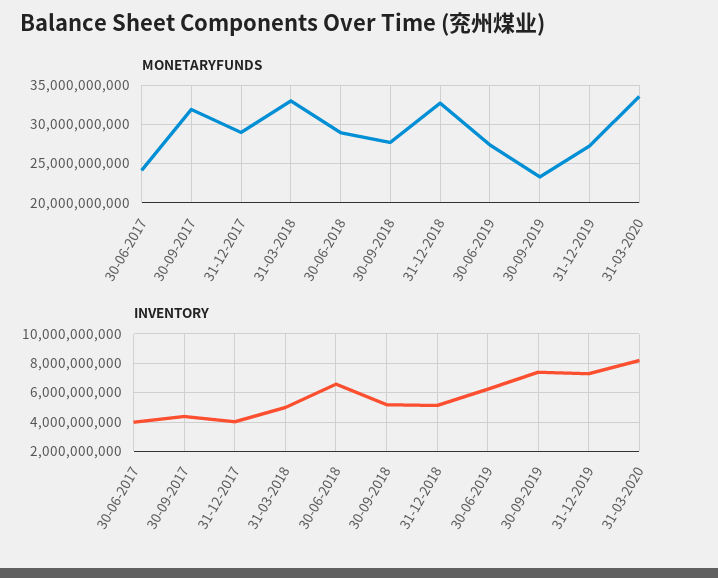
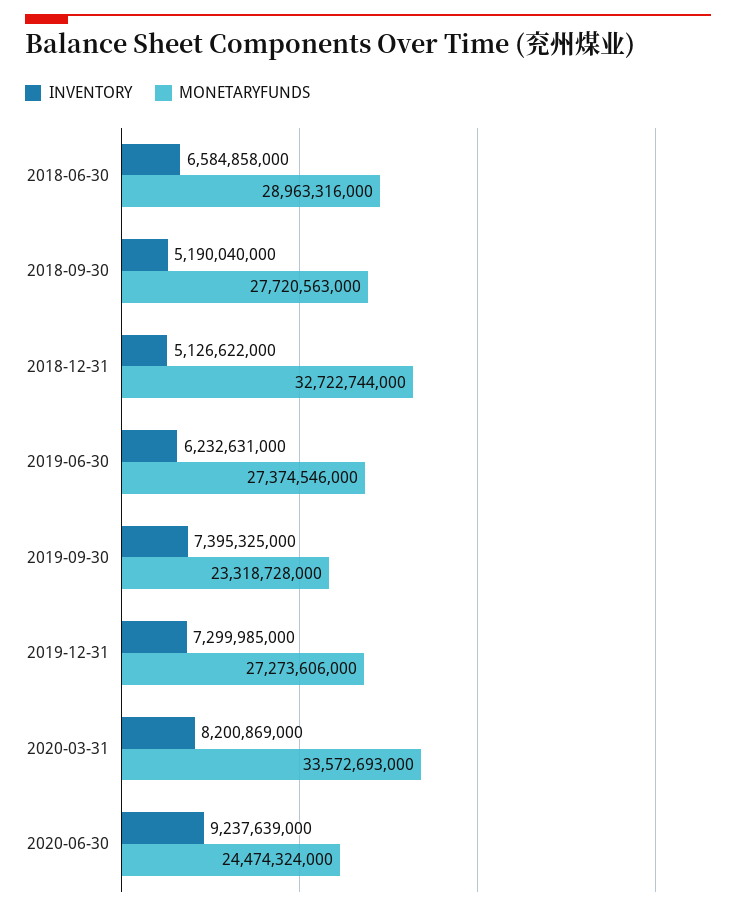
MONETARYFUNDS, 30-06-2017: 24000000000 -> none
MONETARYFUNDS, 30-09-2017: 32000000000 -> none
MONETARYFUNDS, 31-12-2017: 29000000000 -> none
MONETARYFUNDS, 31-03-2018: 33000000000 -> none
INVENTORY, 30-06-2017: 4000000000 -> none
INVENTORY, 30-09-2017: 4500000000 -> none
INVENTORY, 31-12-2017: 4000000000 -> none
INVENTORY, 31-03-2018: 5000000000 -> none
INVENTORY, 2020-06-30: none -> 9237639000
MONETARYFUNDS, 2020-06-30: none -> 24474324000

